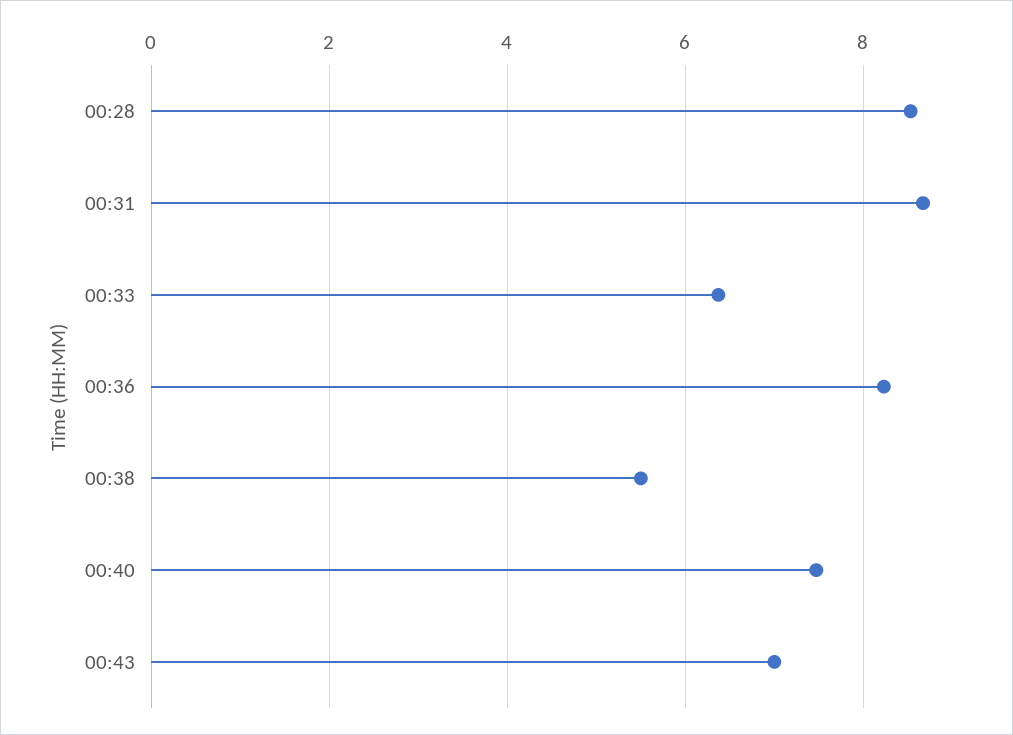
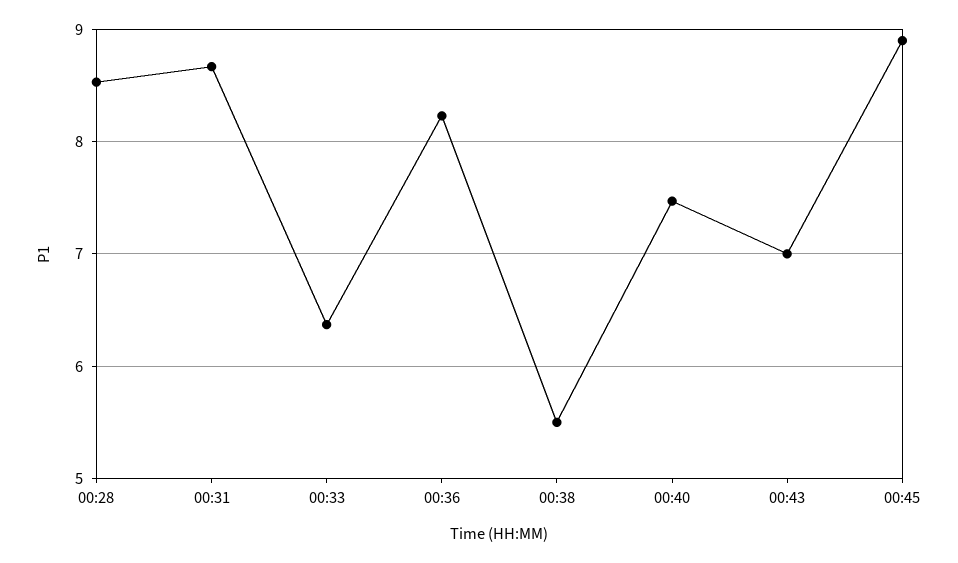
00:45: none -> 8.9

